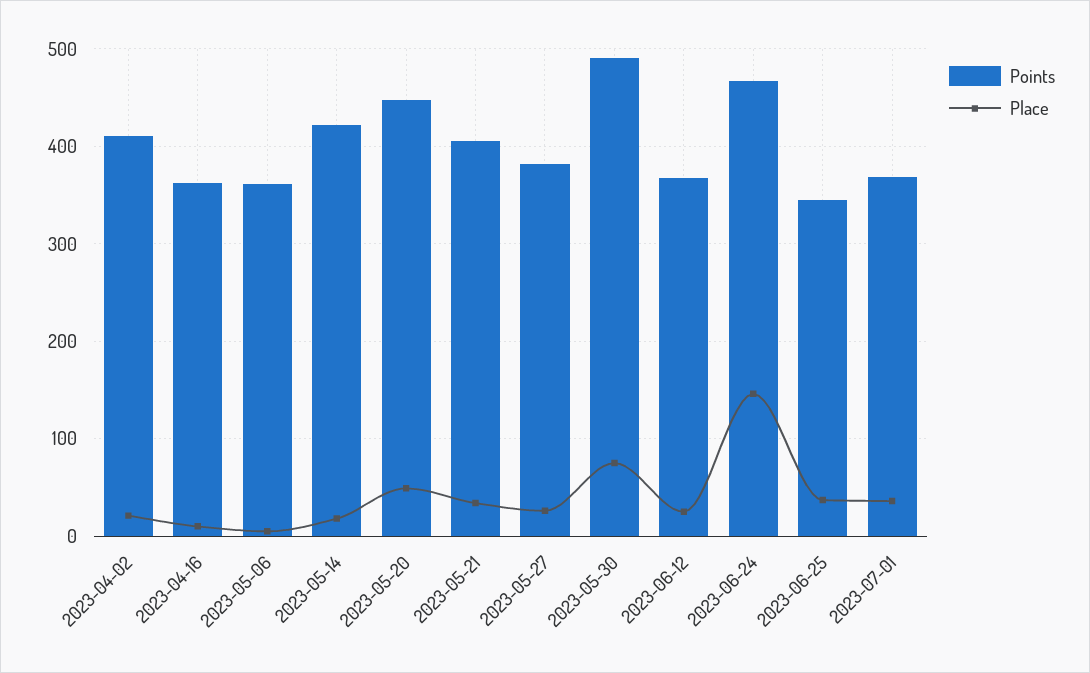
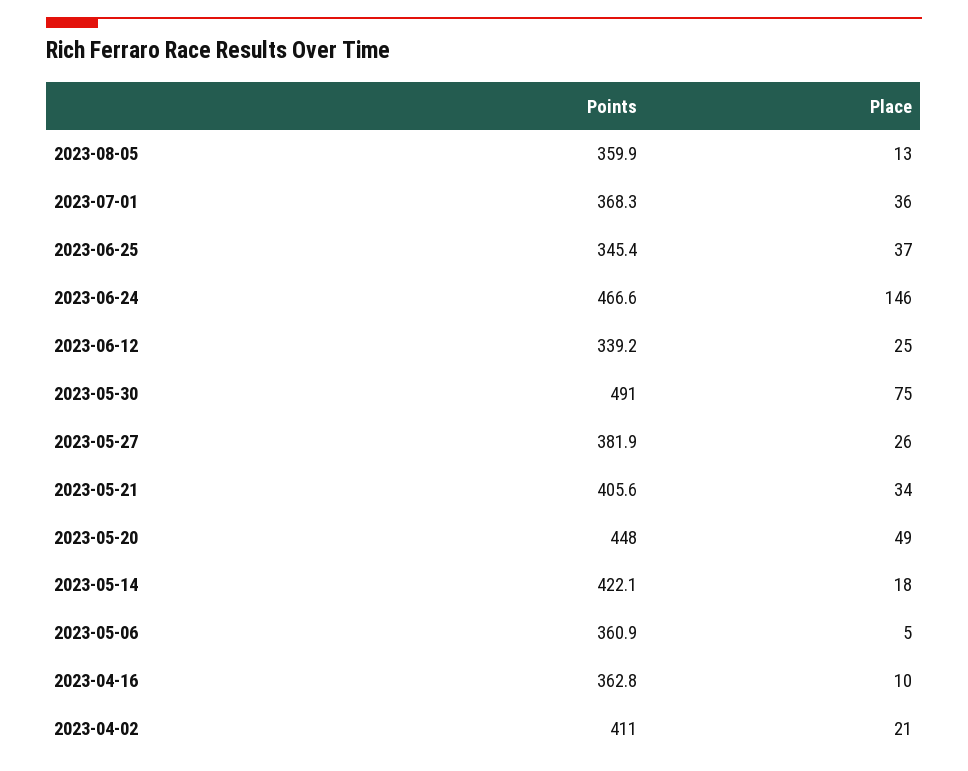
Points, 2023-06-12: 370 -> 339.2
Points, 2023-08-05: none -> 359.9
Place, 2023-08-05: none -> 13

